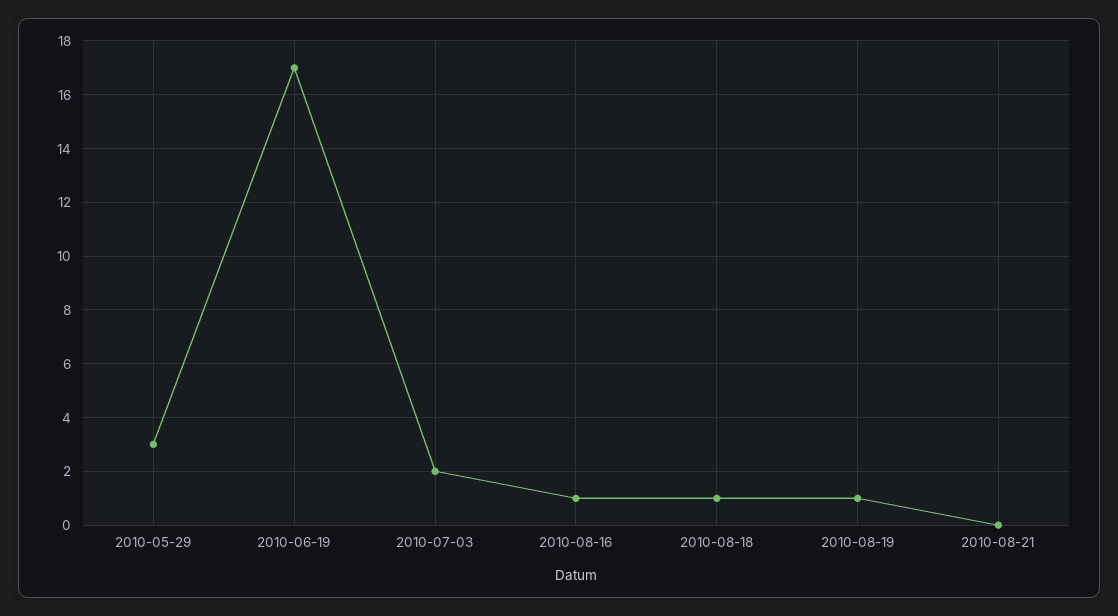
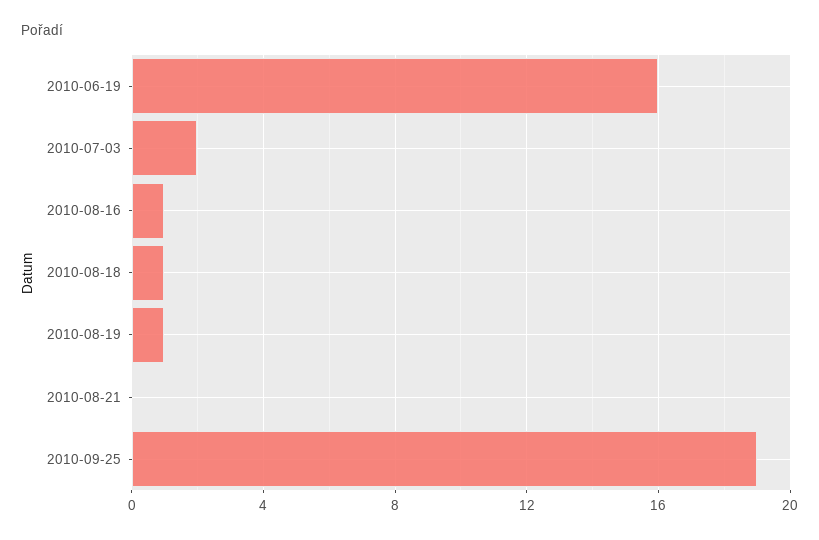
2010-05-29: 3 -> none
2010-06-19: 17 -> 16
2010-09-25: none -> 19

